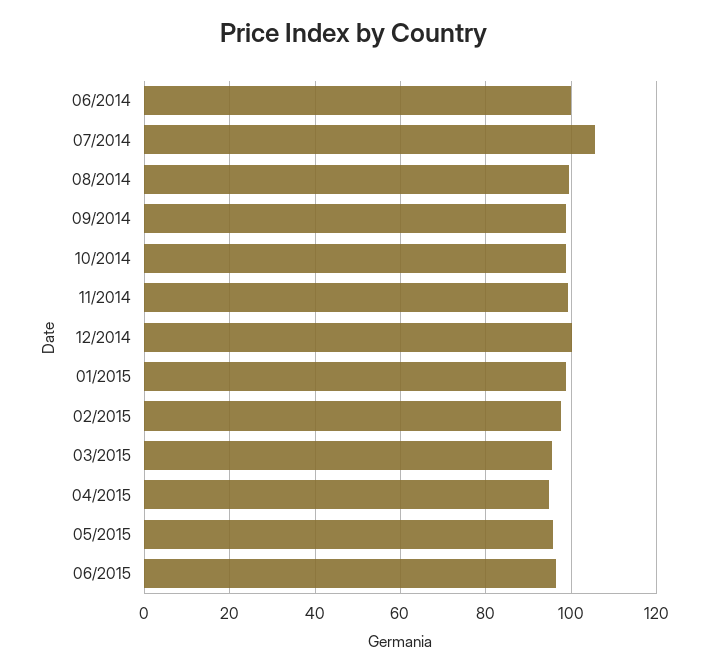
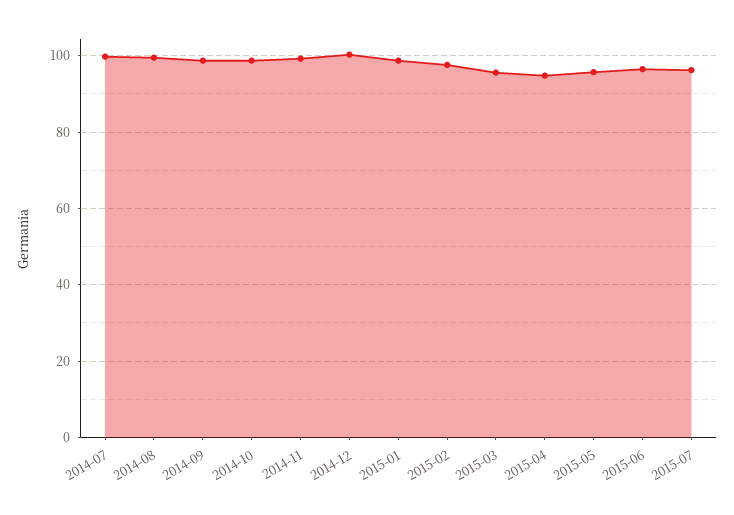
06/2014: 100 -> none
07/2014: 106 -> 100
2015-07: none -> 96

